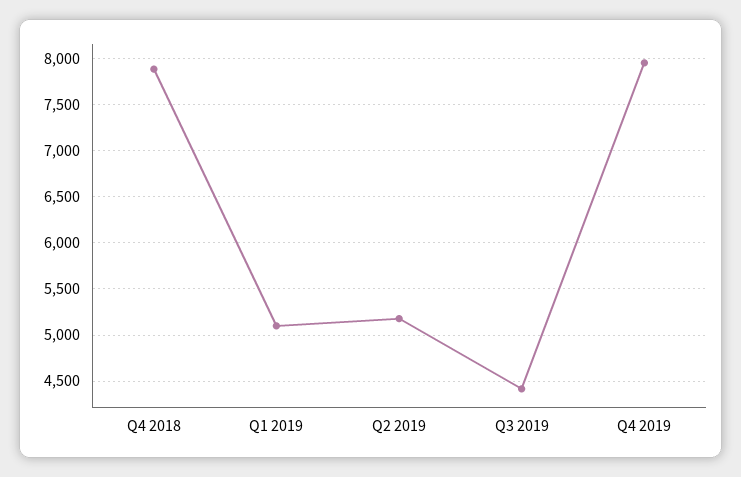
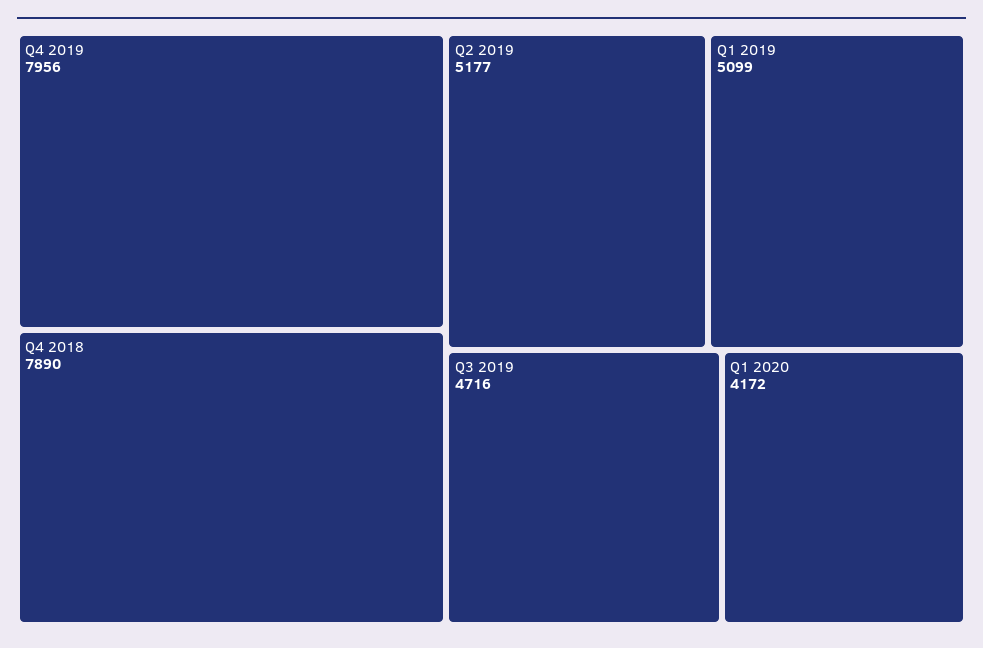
Q3 2019: 4400 -> 4716
Q1 2020: none -> 4172

